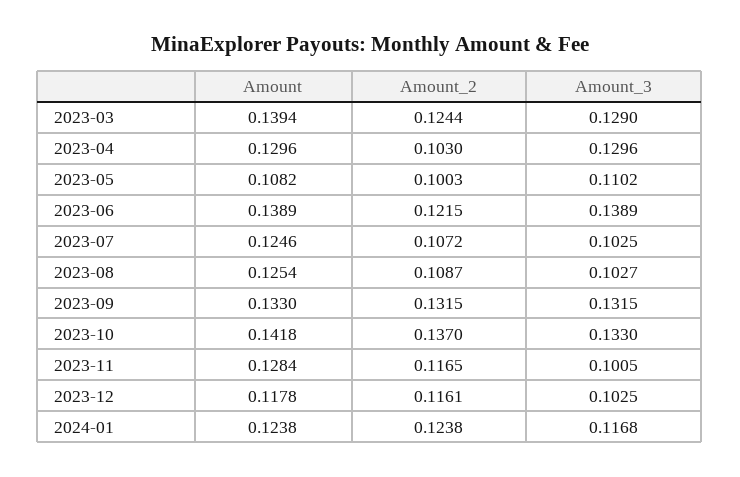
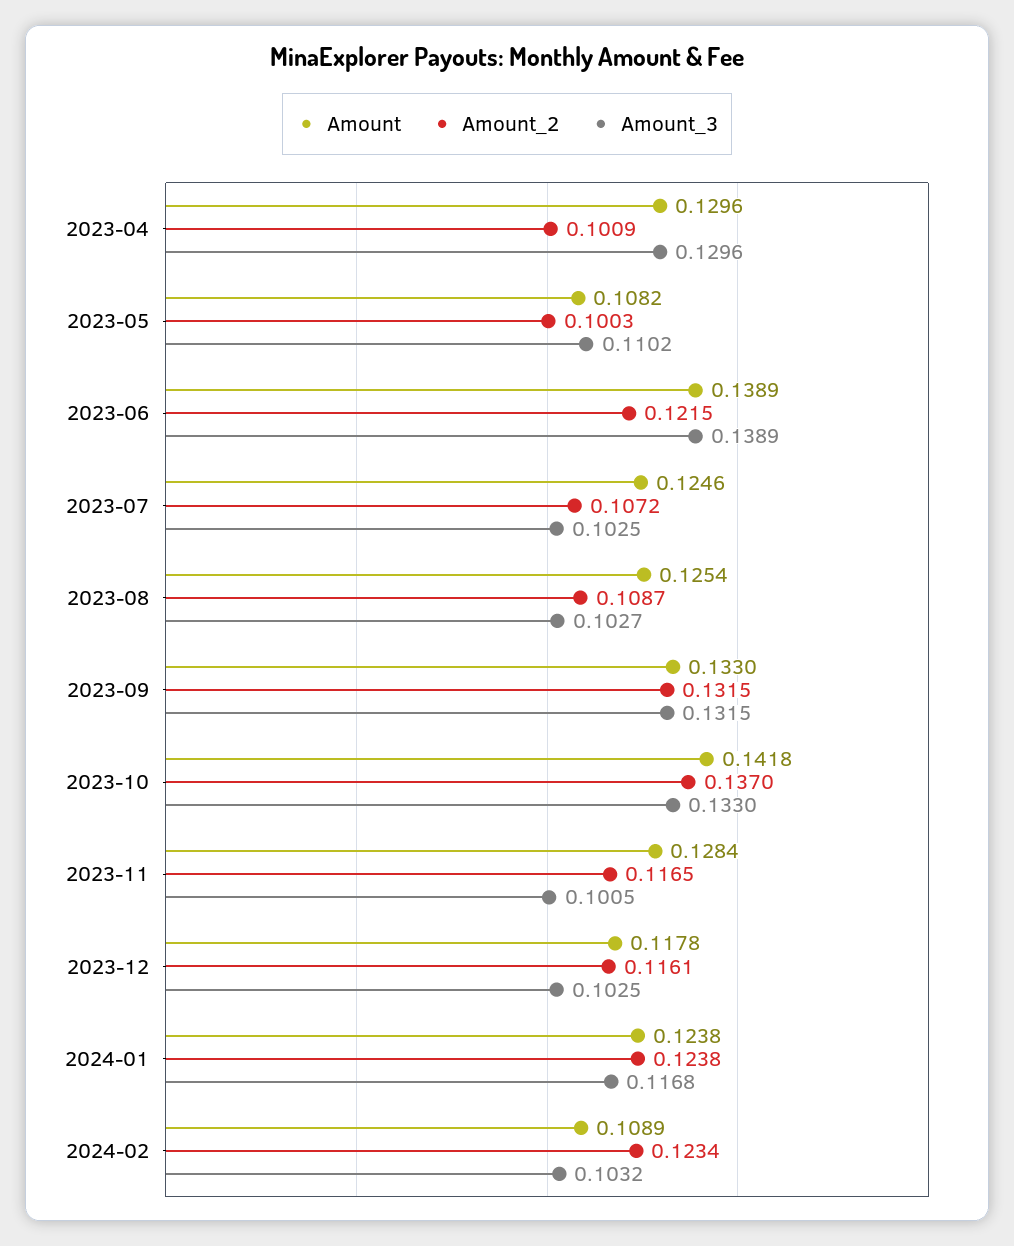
Amount, 2023-03: 0.1394 -> none
Amount_2, 2023-03: 0.1244 -> none
Amount_3, 2023-03: 0.129 -> none
Amount_2, 2023-04: 0.103 -> 0.1009
Amount, 2024-02: none -> 0.1089
Amount_2, 2024-02: none -> 0.1234
Amount_3, 2024-02: none -> 0.1032

